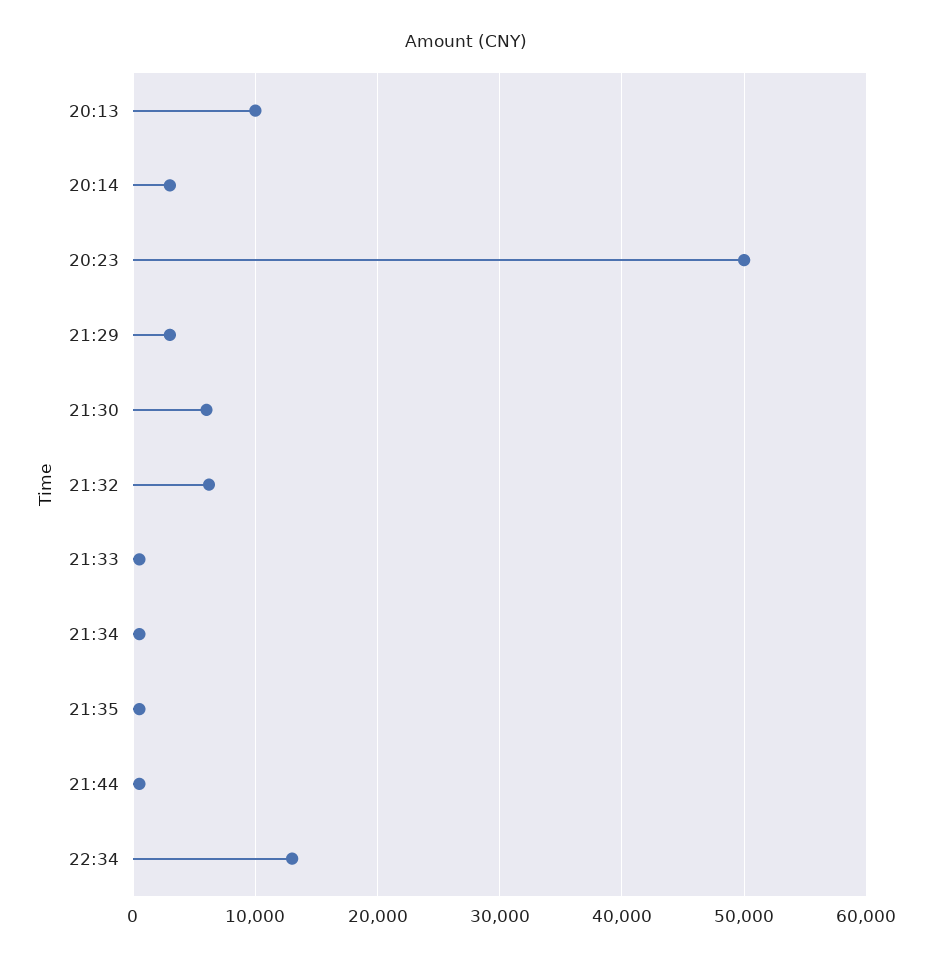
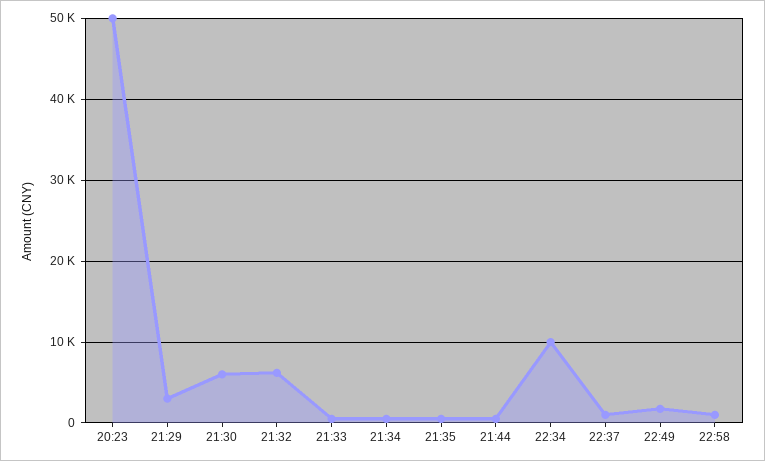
20:13: 10000 -> none
20:14: 3000 -> none
22:34: 13000 -> 10000
22:37: none -> 1000
22:49: none -> 2000
22:58: none -> 1000

